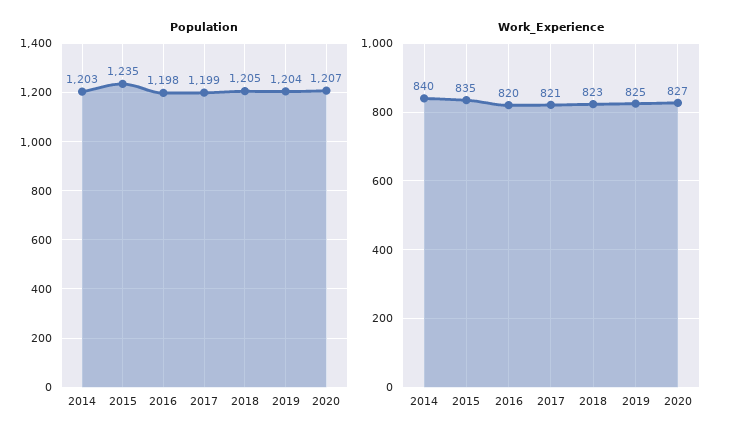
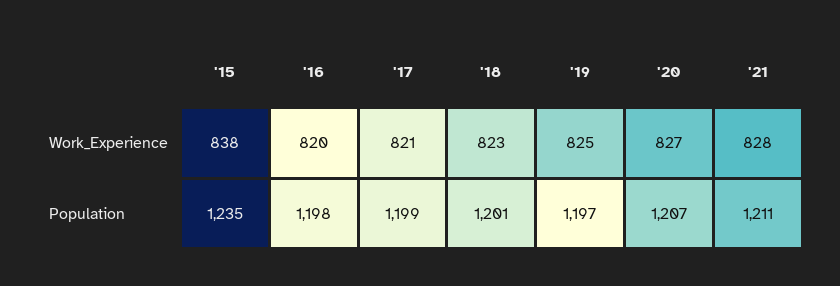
Population, 2014: 1203 -> none
Population, 2018: 1205 -> 1201
Population, 2019: 1204 -> 1197
Work_Experience, 2014: 840 -> none
Work_Experience, 2015: 835 -> 838
Work_Experience, '21: none -> 828
Population, '21: none -> 1211

